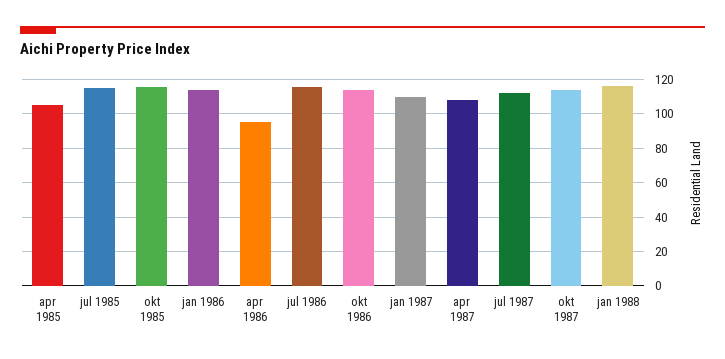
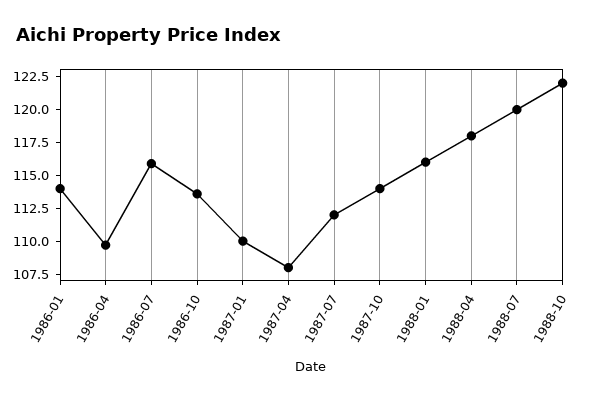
apr 1985: 105 -> none
jul 1985: 115 -> none
okt 1985: 115 -> none
apr 1986: 95 -> 110
1988-04: none -> 117.5
1988-07: none -> 120
1988-10: none -> 122.5

